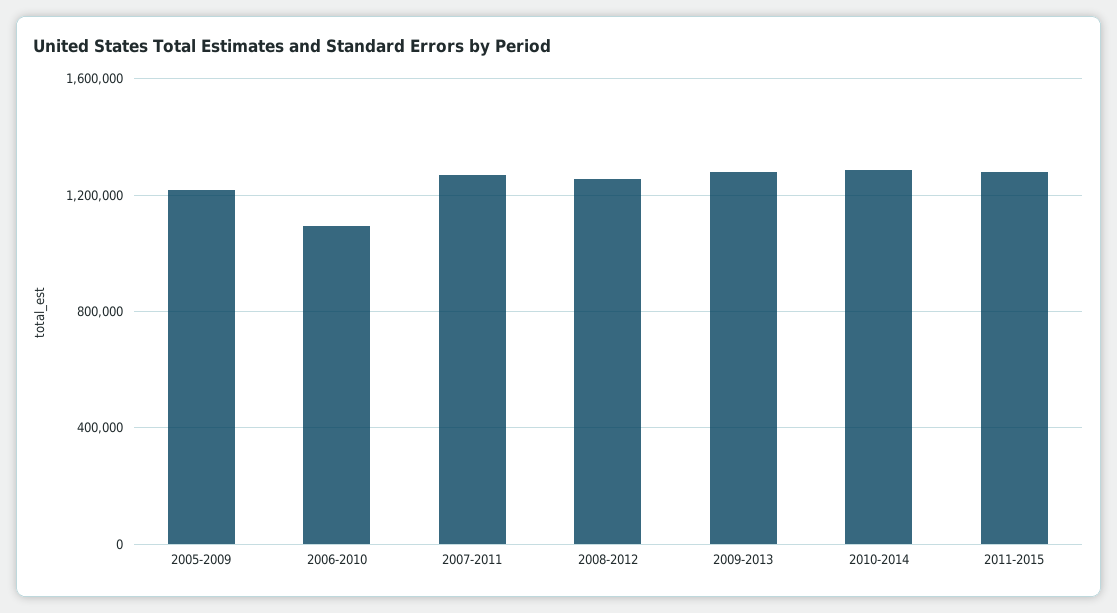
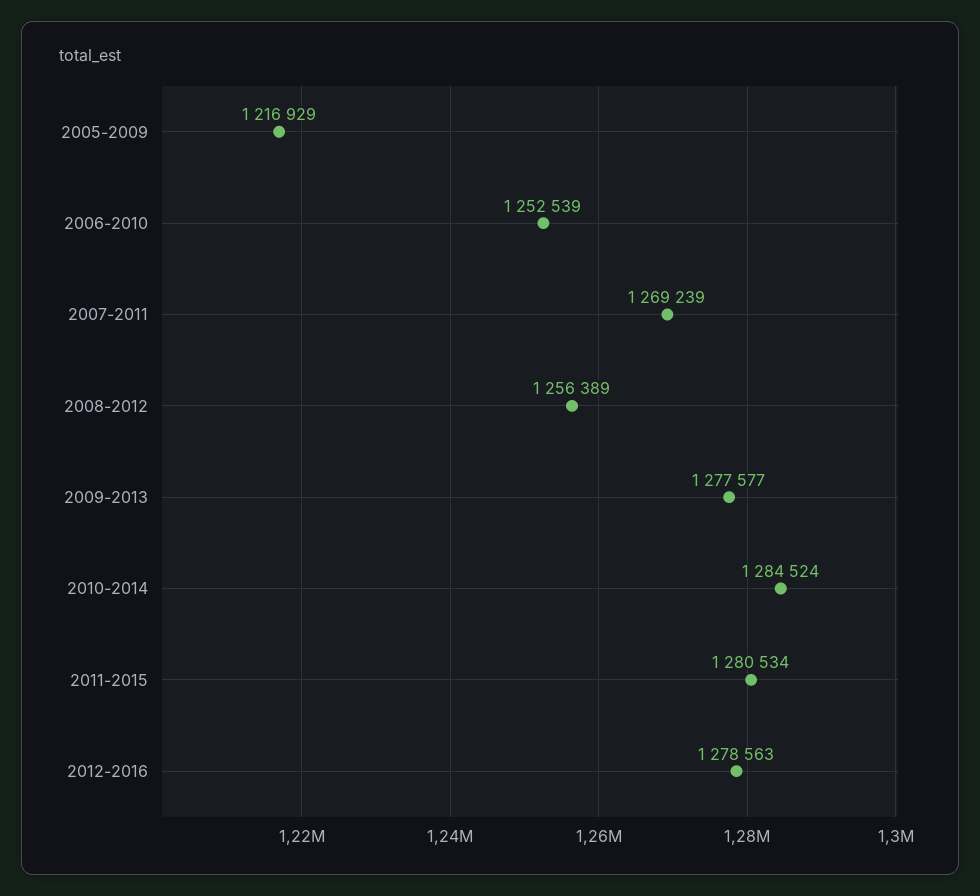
2006-2010: 1100000 -> 1252539
2012-2016: none -> 1278563

